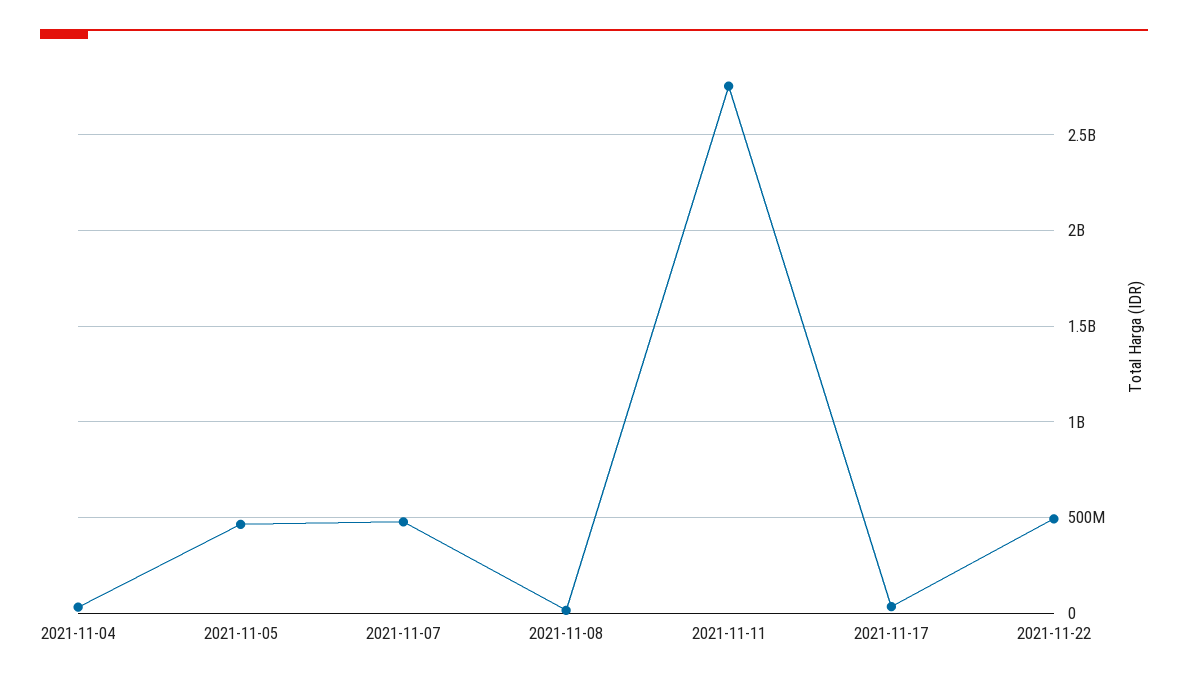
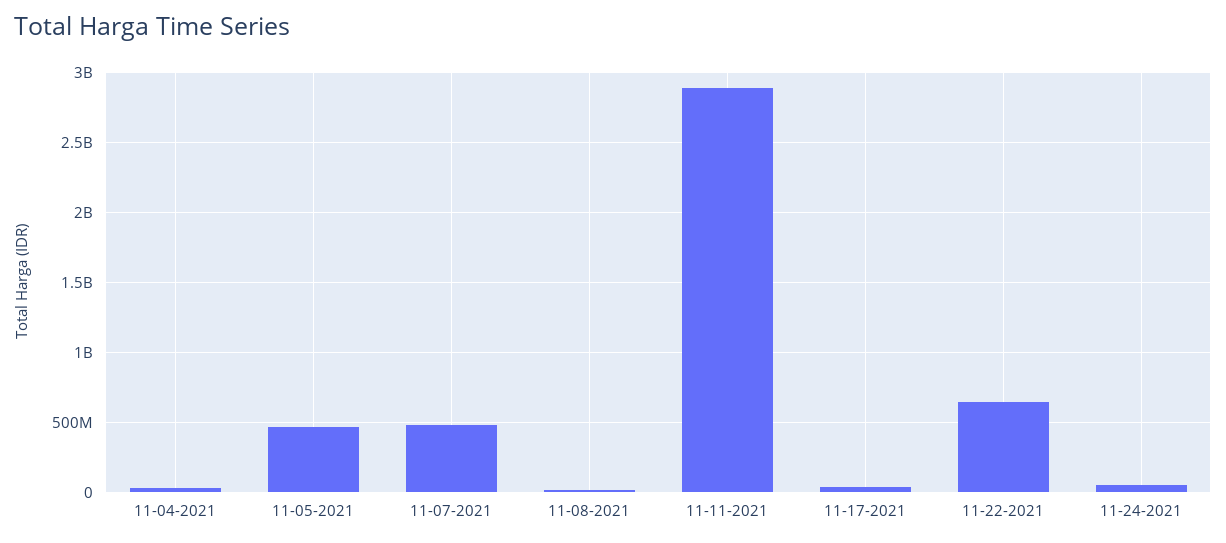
2021-11-11: 2750000000 -> 2900000000
2021-11-22: 500000000 -> 650000000
11-24-2021: none -> 50000000

